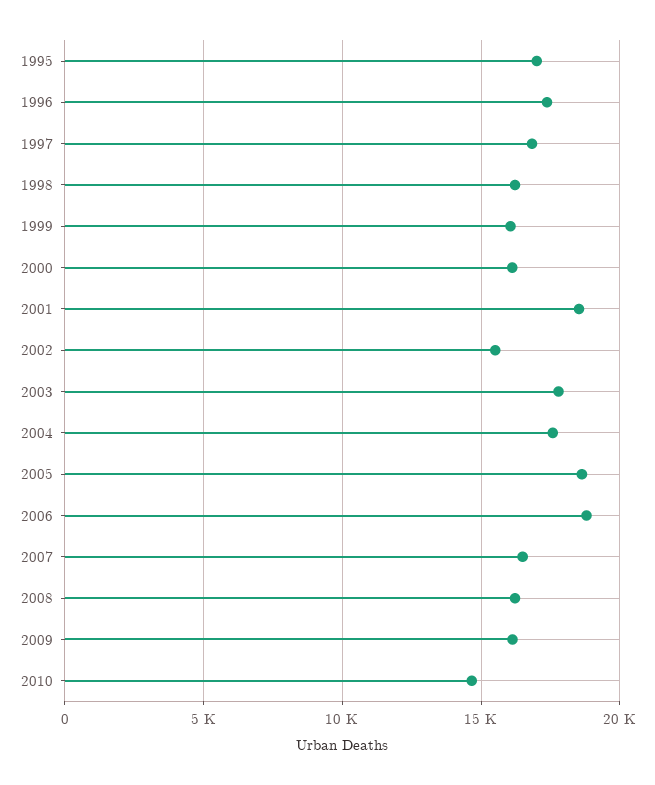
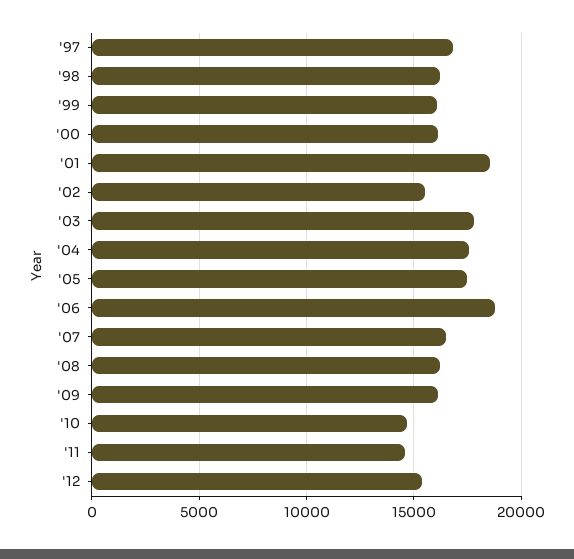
1995: 17000 -> none
1996: 17500 -> none
2005: 18500 -> 17500
'11: none -> 14500
'12: none -> 15500

